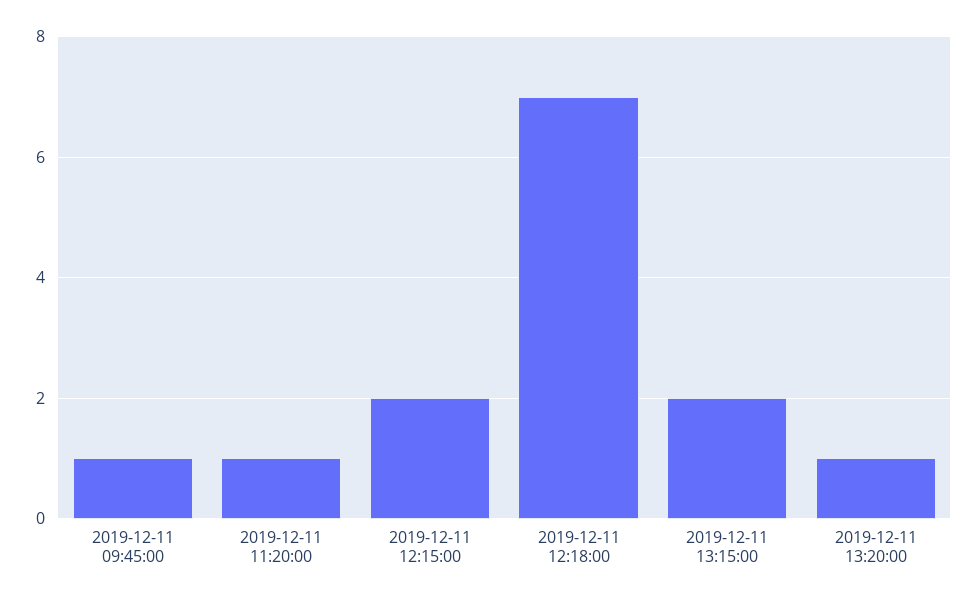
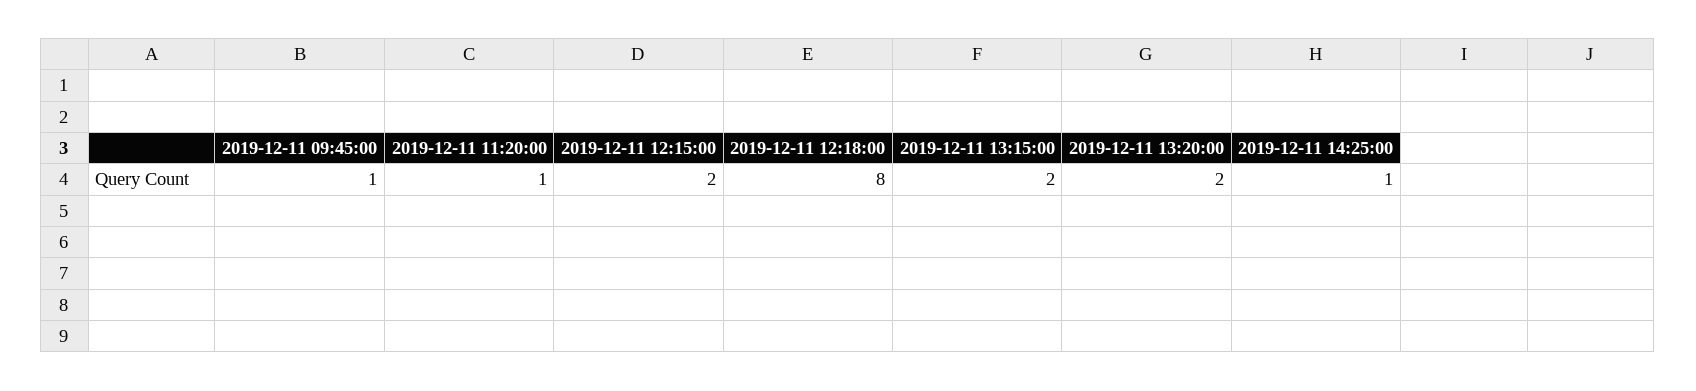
2019-12-11 12:18:00: 7 -> 8
2019-12-11 13:20:00: 1 -> 2
2019-12-11 14:25:00: none -> 1

